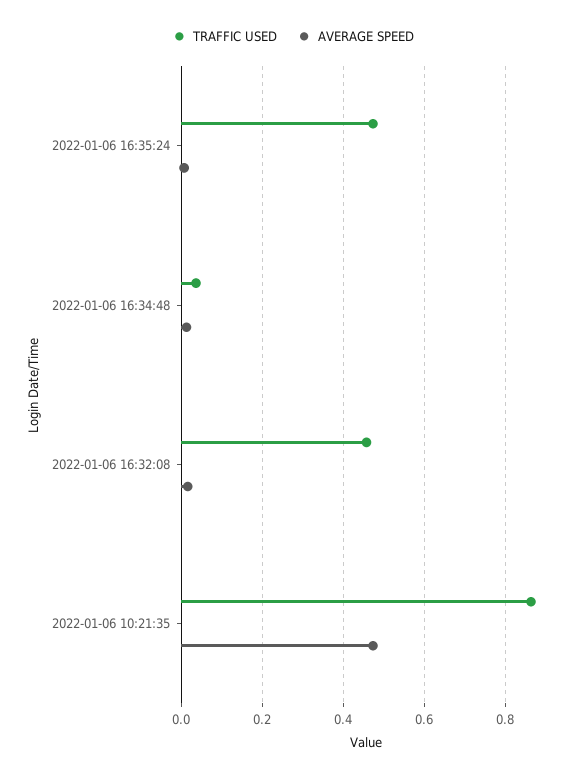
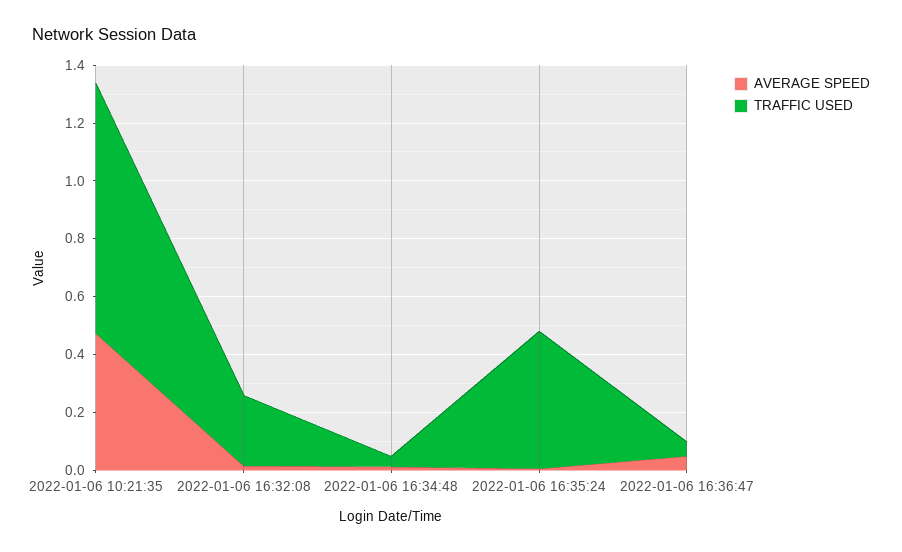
TRAFFIC USED, 2022-01-06 16:32:08: 0.46 -> 0.25
AVERAGE SPEED, 2022-01-06 16:36:47: none -> 0.05
TRAFFIC USED, 2022-01-06 16:36:47: none -> 0.05

